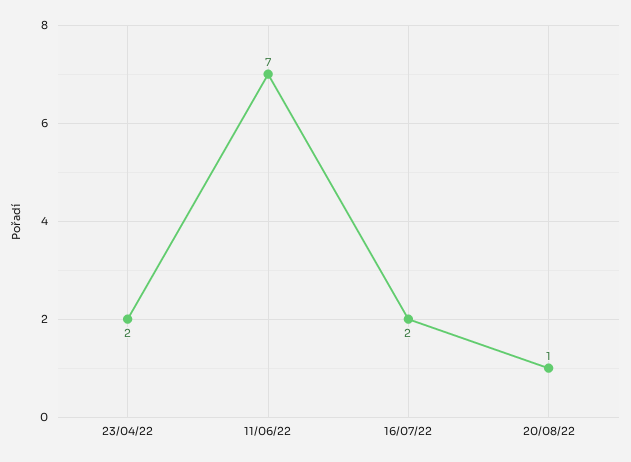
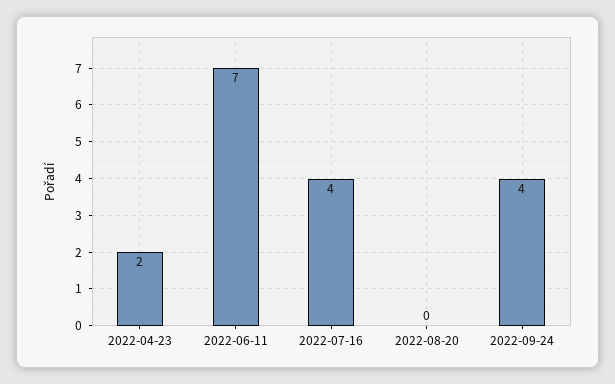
16/07/22: 2 -> 4
20/08/22: 1 -> 0
2022-09-24: none -> 4

